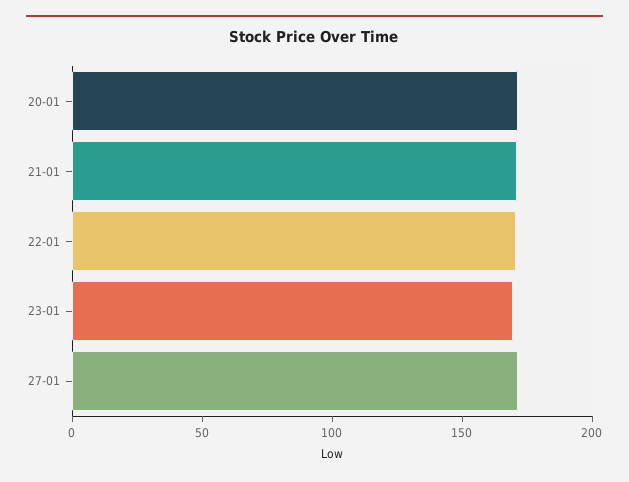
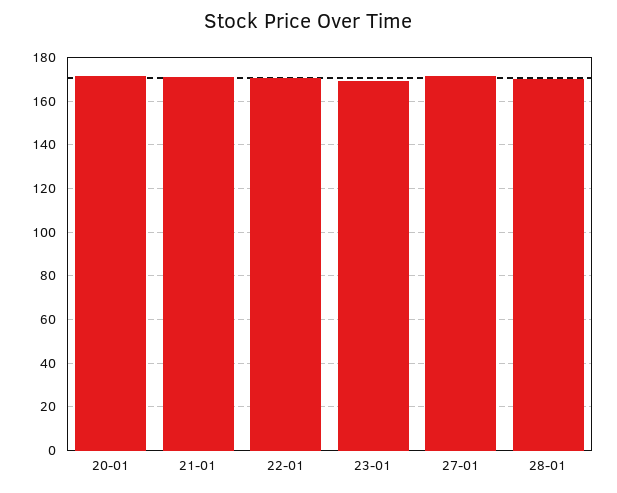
28-01: none -> 170

